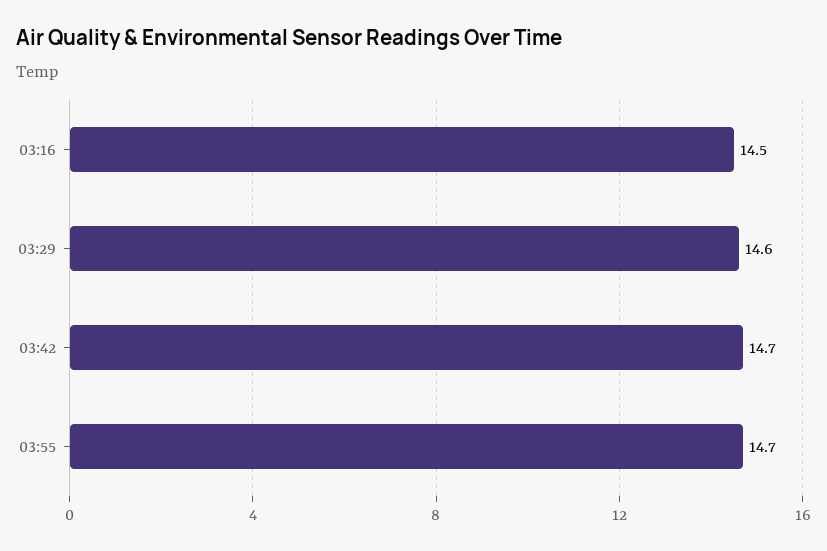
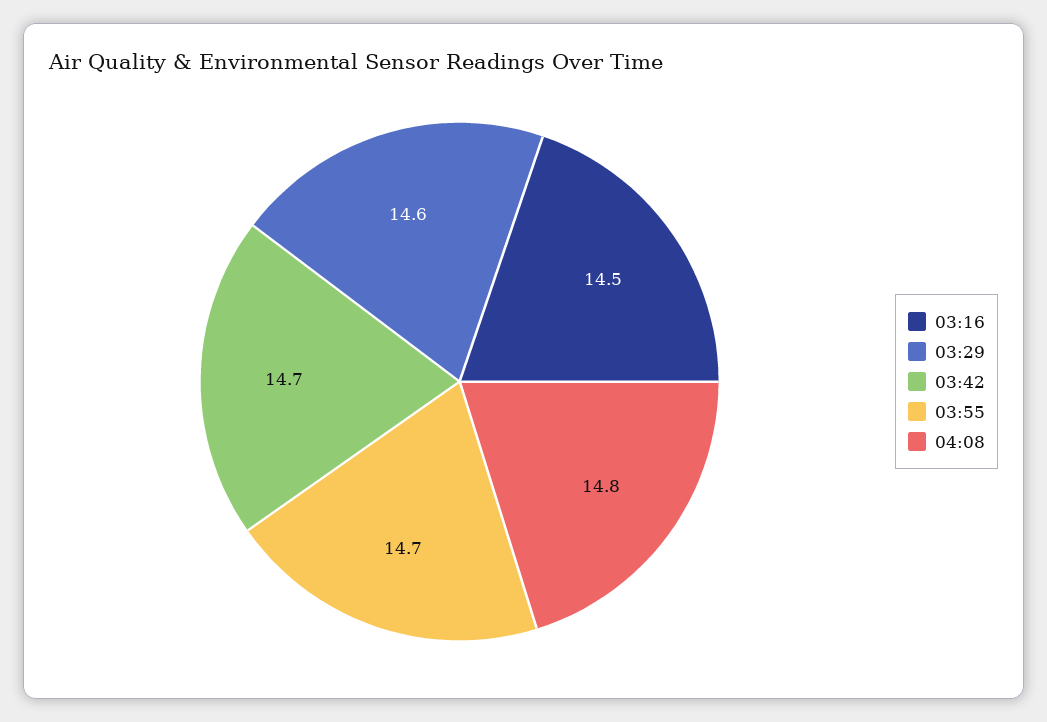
04:08: none -> 14.8

